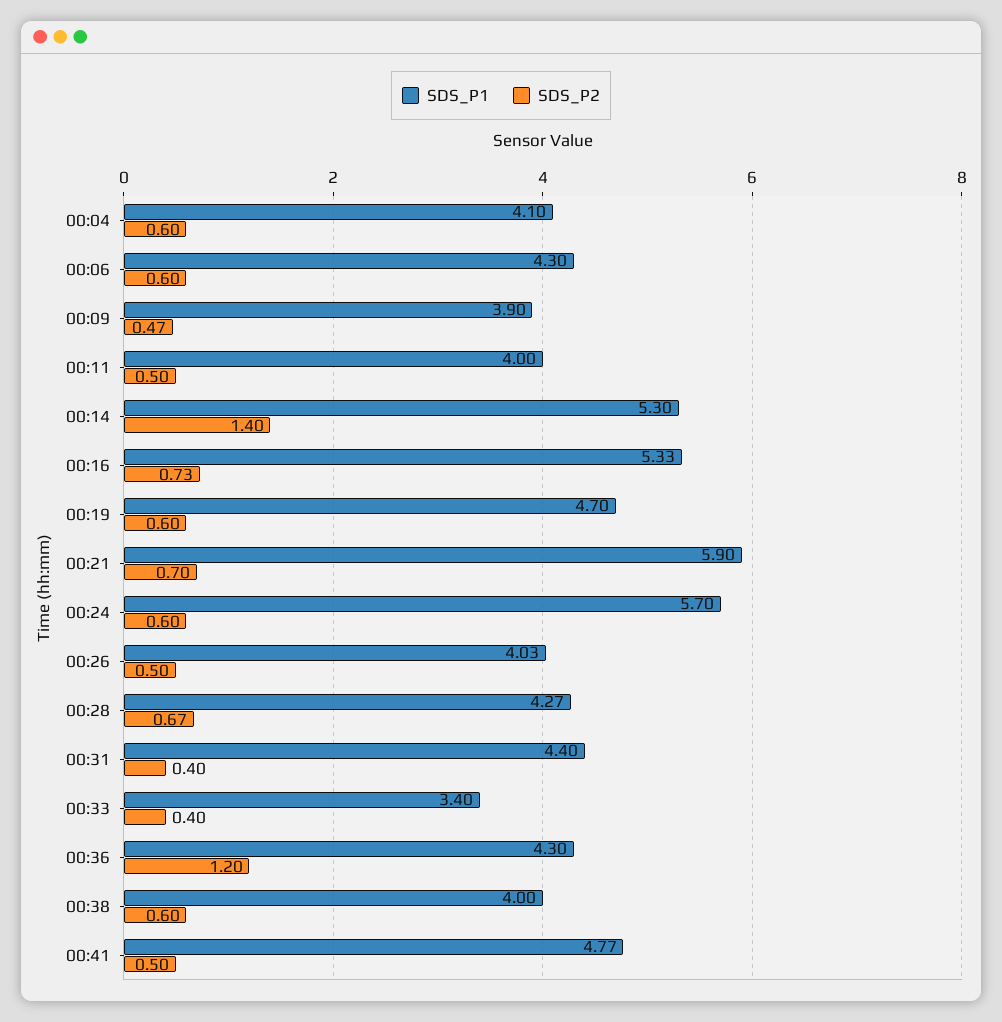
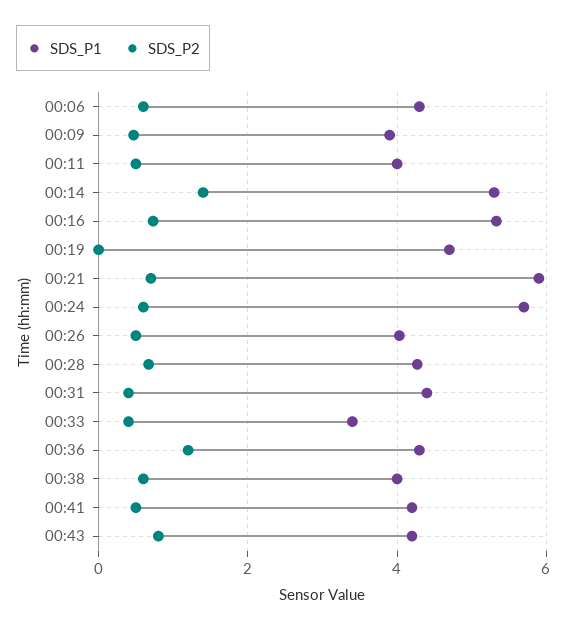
SDS_P1, 00:04: 4.1 -> none
SDS_P2, 00:04: 0.6 -> none
SDS_P2, 00:19: 0.6 -> 0
SDS_P1, 00:41: 4.77 -> 4.2
SDS_P1, 00:43: none -> 4.2
SDS_P2, 00:43: none -> 0.8

